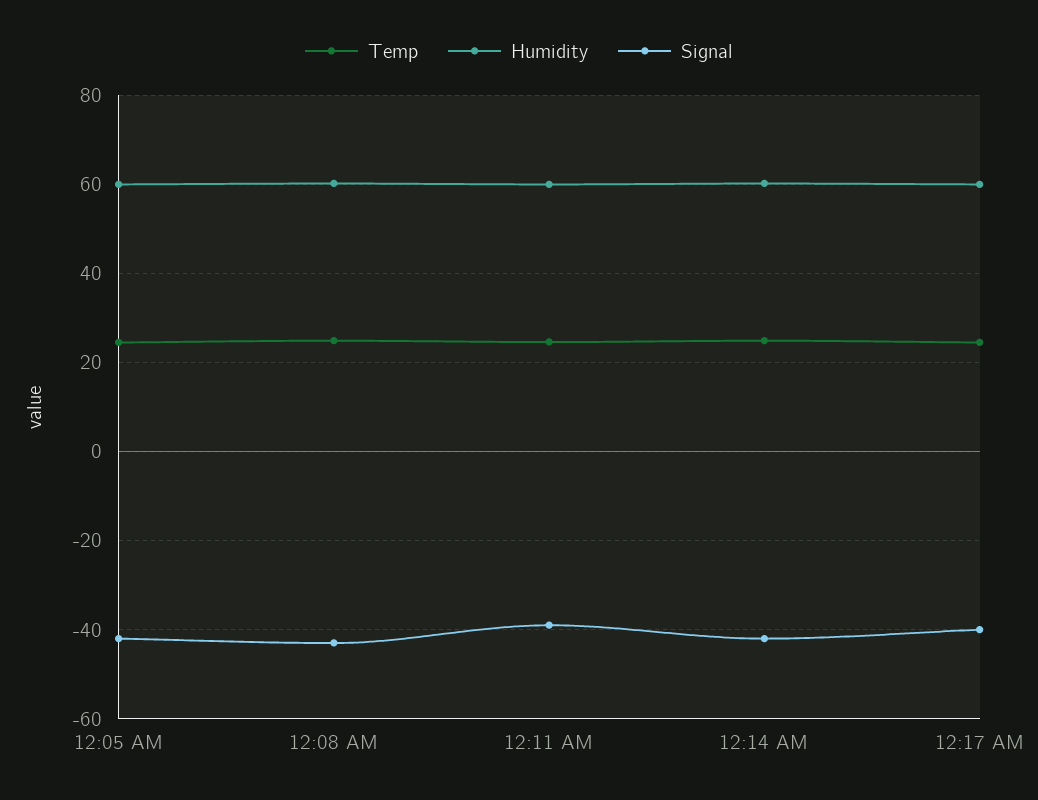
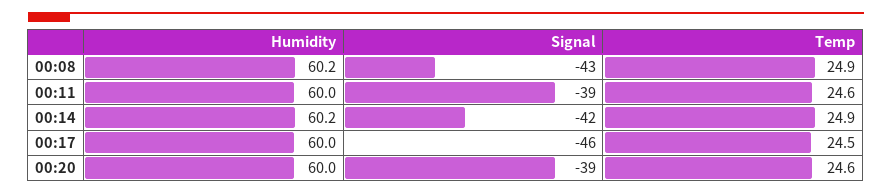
Temp, 12:05 AM: 24 -> none
Humidity, 12:05 AM: 60 -> none
Signal, 12:05 AM: -42 -> none
Signal, 12:17 AM: -40 -> -46
Humidity, 00:20: none -> 60
Signal, 00:20: none -> -39
Temp, 00:20: none -> 24.6

